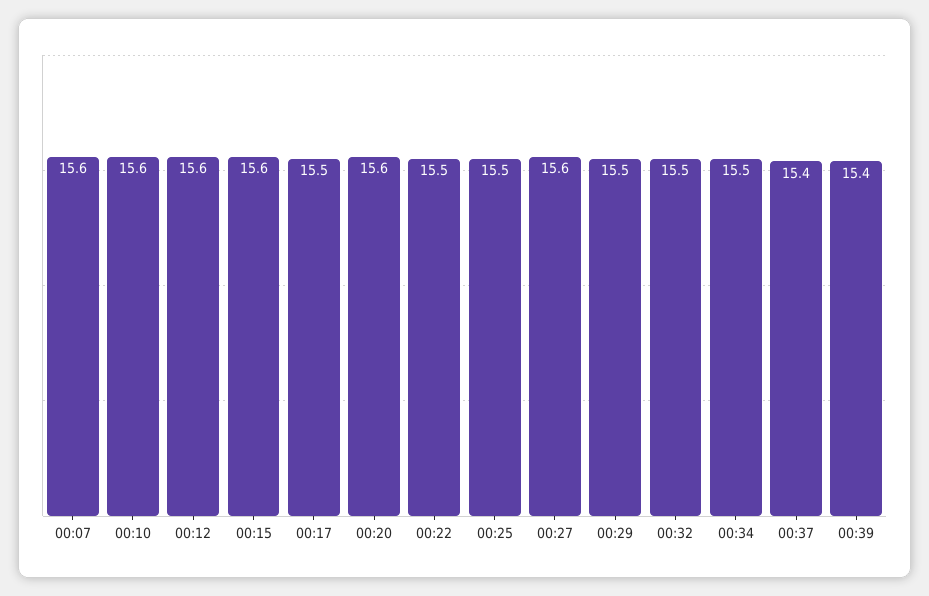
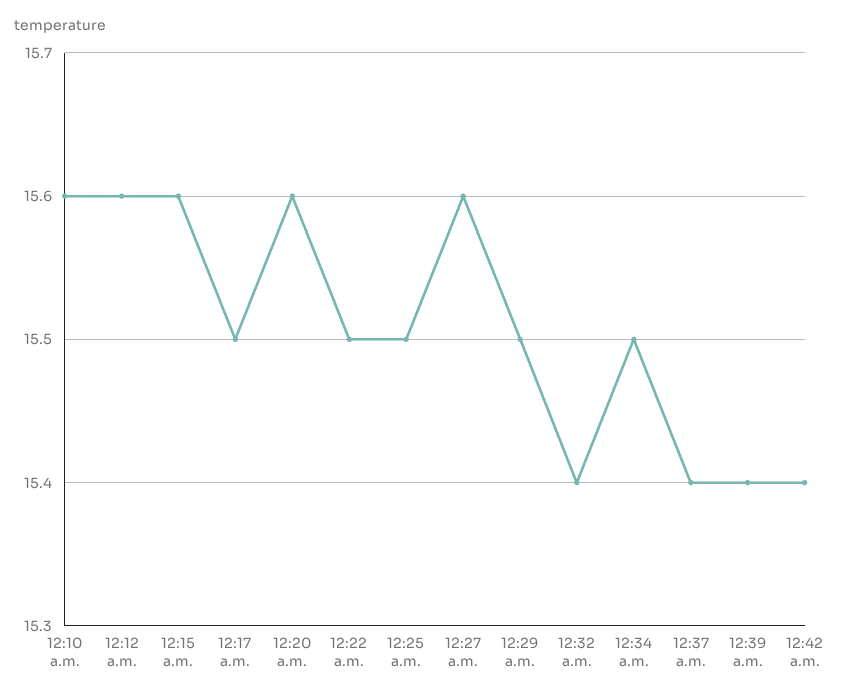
00:07: 15.6 -> none
00:32: 15.5 -> 15.4
12:42 a.m.: none -> 15.4

